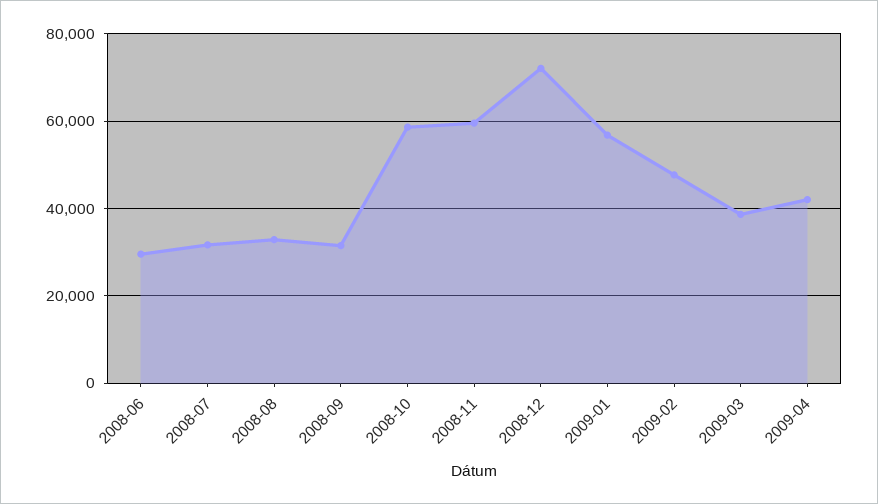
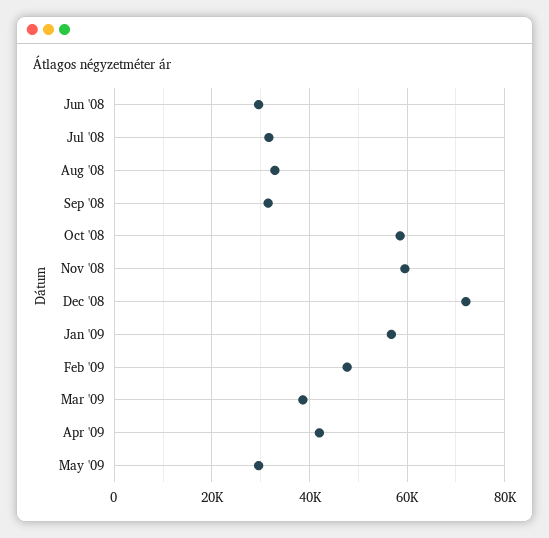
May '09: none -> 30000

